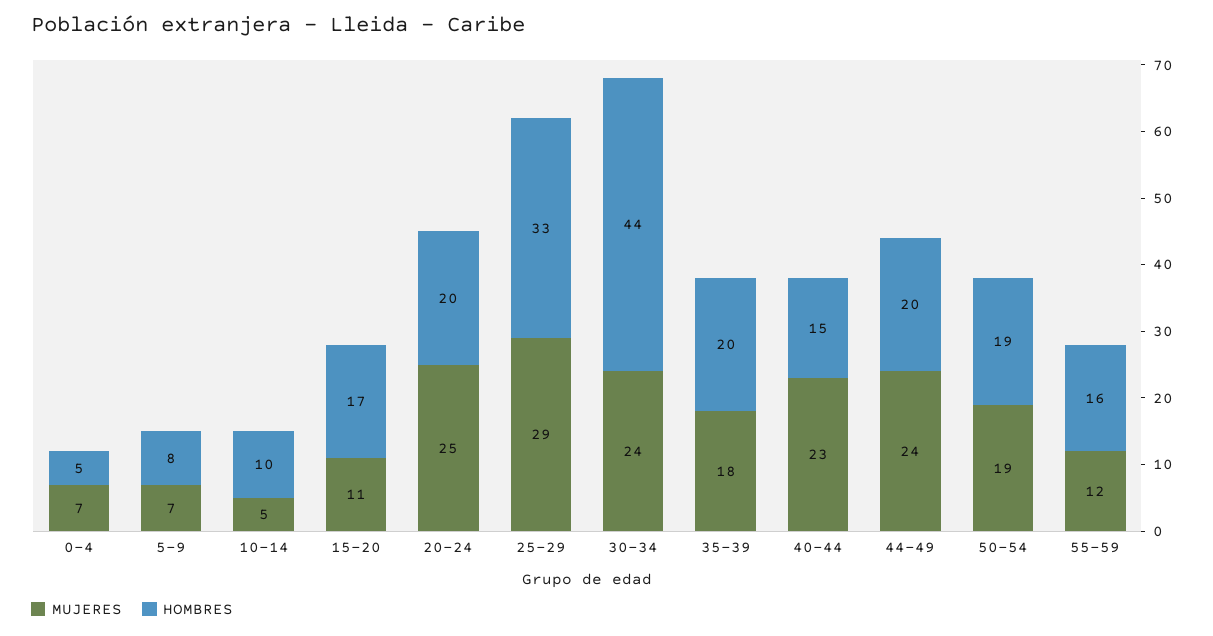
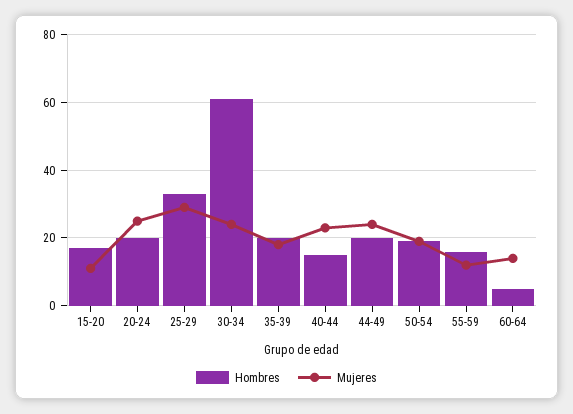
MUJERES, 0-4: 7 -> none
HOMBRES, 0-4: 5 -> none
MUJERES, 5-9: 7 -> none
HOMBRES, 5-9: 8 -> none
MUJERES, 10-14: 5 -> none
HOMBRES, 10-14: 10 -> none
HOMBRES, 30-34: 44 -> 60
HOMBRES, 60-64: none -> 5
MUJERES, 60-64: none -> 15

